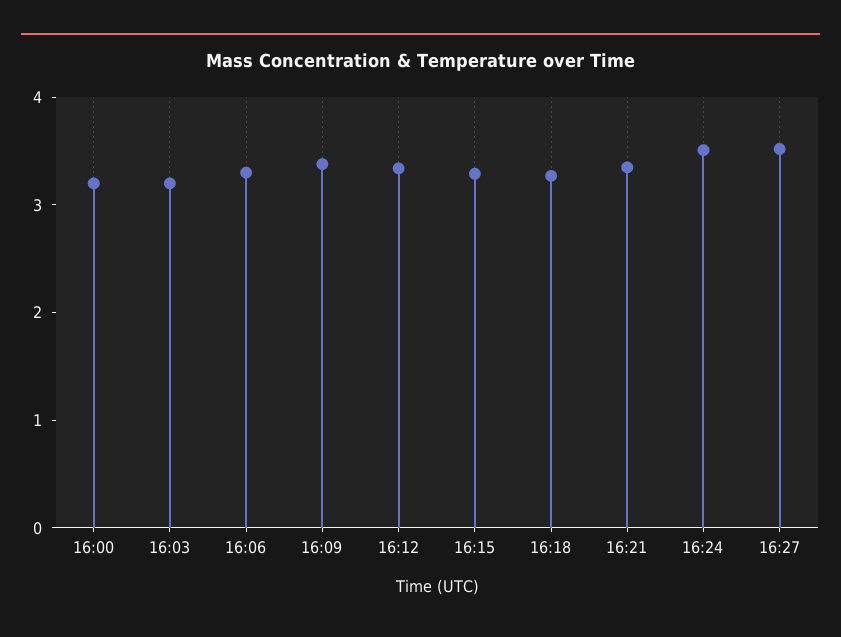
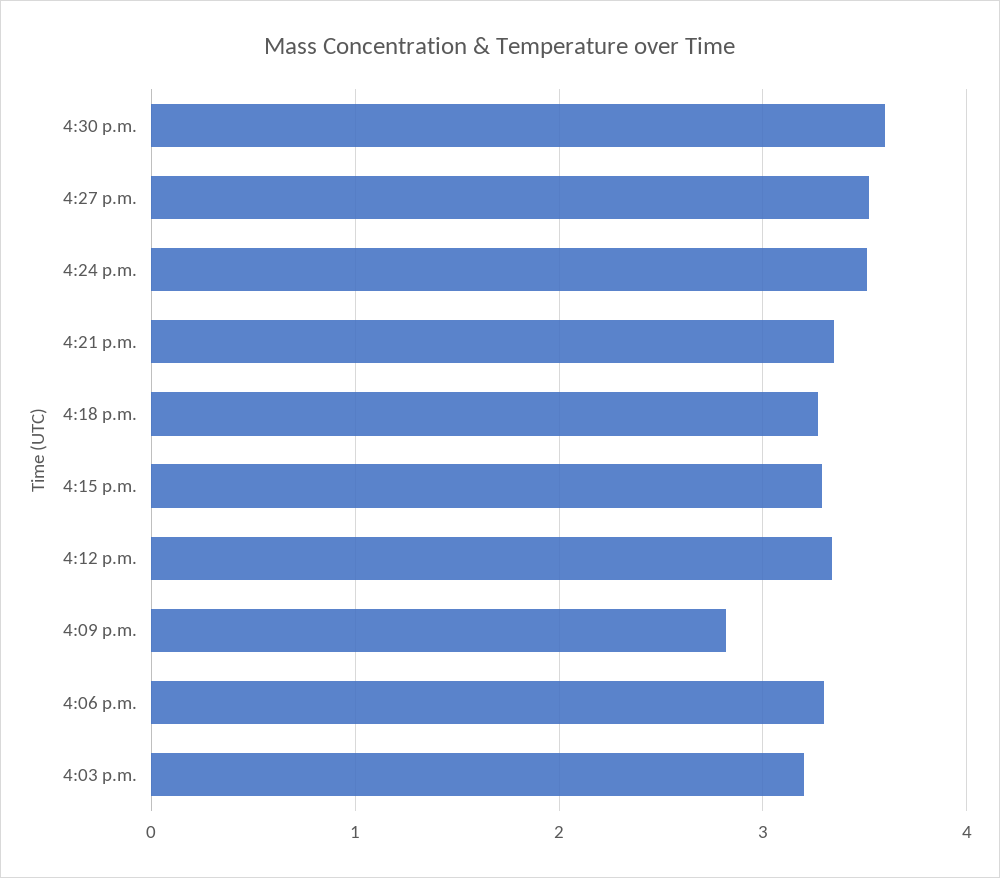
16:00: 3.2 -> none
16:09: 3.4 -> 2.8
4:30 p.m.: none -> 3.6

